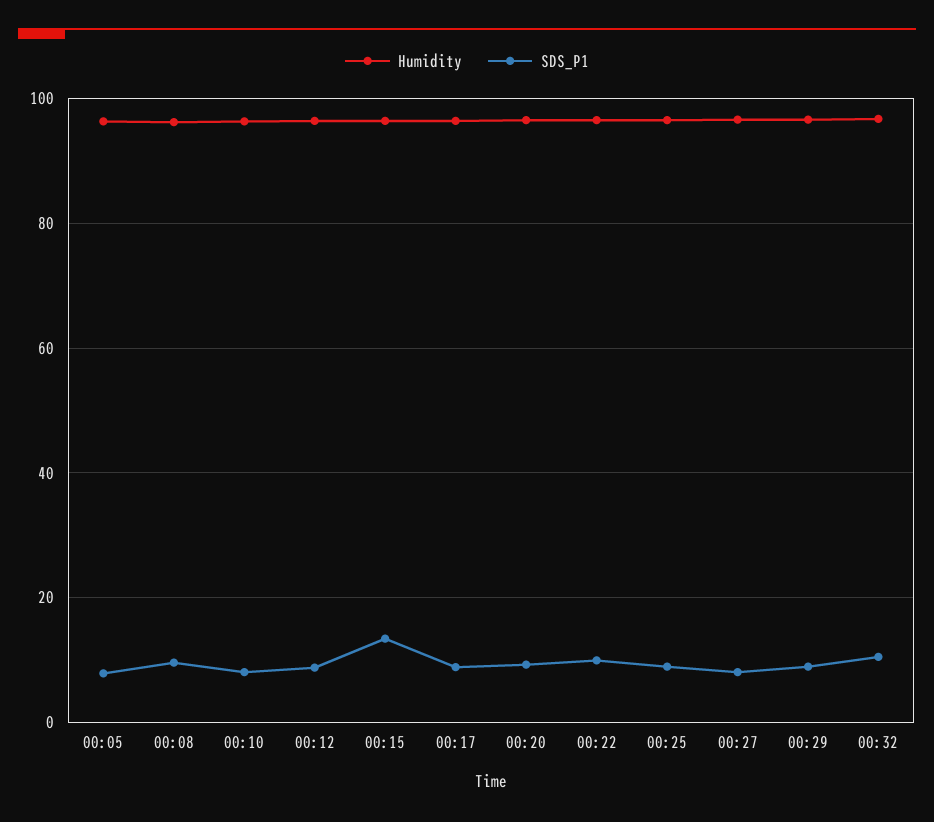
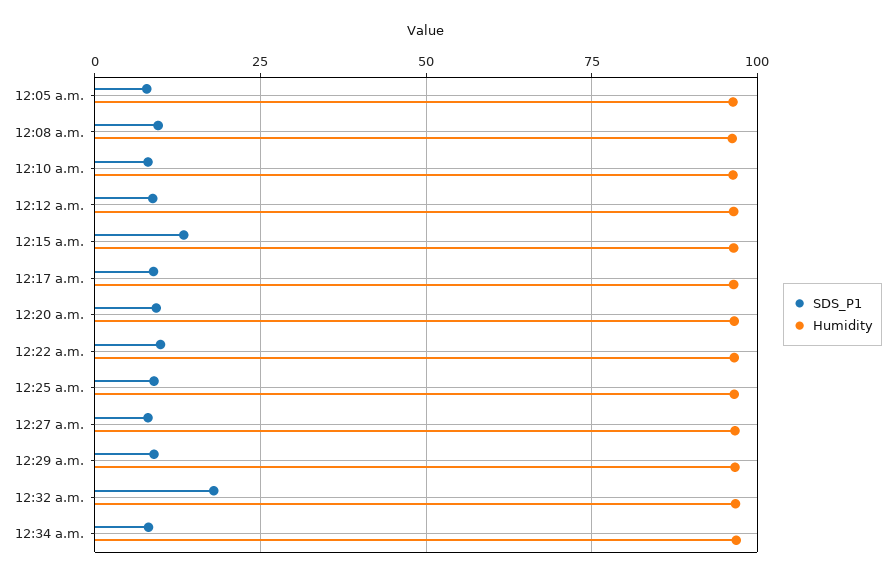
SDS_P1, 00:32: 10 -> 17.5
SDS_P1, 12:34 a.m.: none -> 7.5
Humidity, 12:34 a.m.: none -> 97.5

